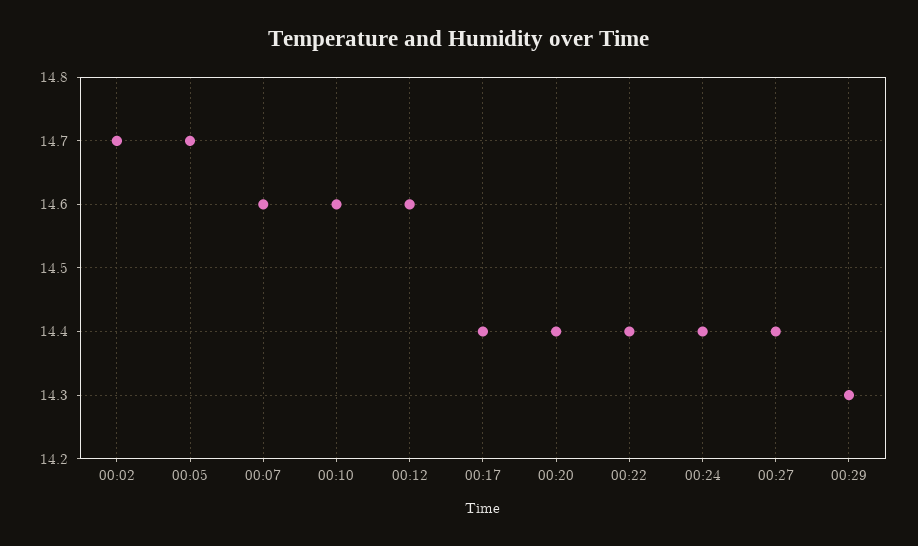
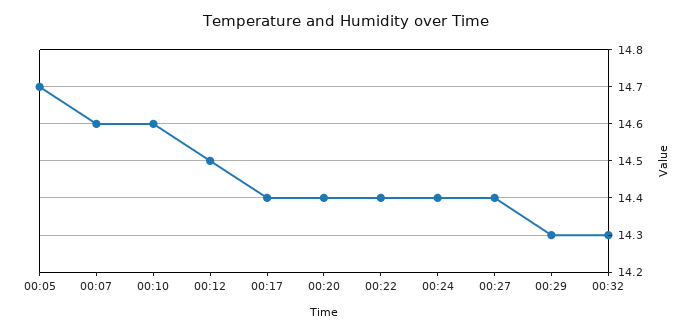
00:02: 14.7 -> none
00:12: 14.6 -> 14.5
00:32: none -> 14.3

